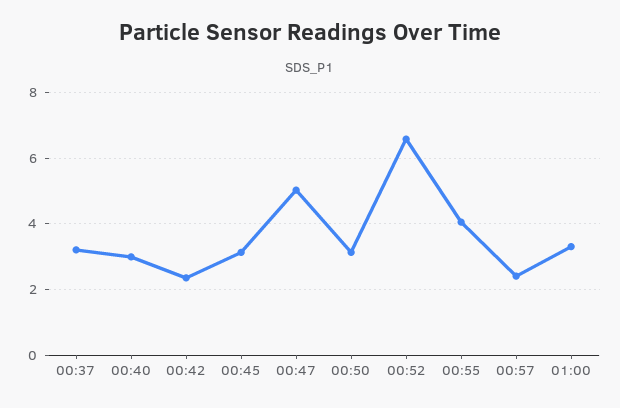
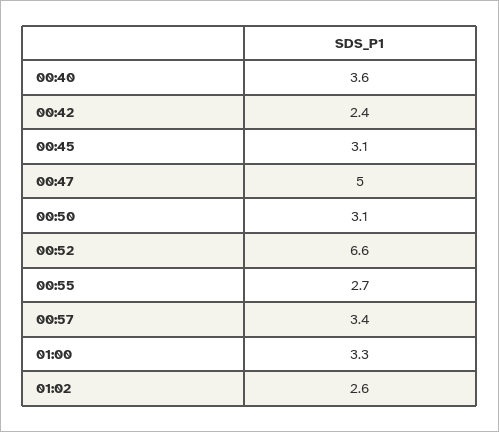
00:37: 3.2 -> none
00:40: 3 -> 3.6
00:55: 4 -> 2.7
00:57: 2.4 -> 3.4
01:02: none -> 2.6

